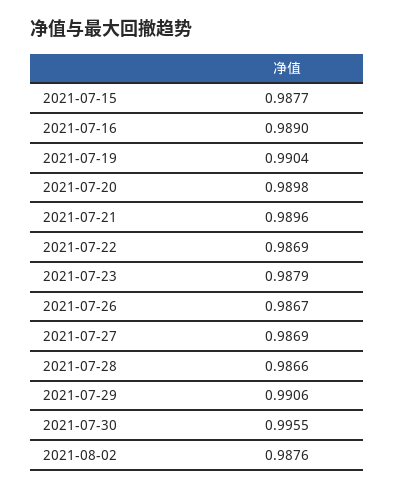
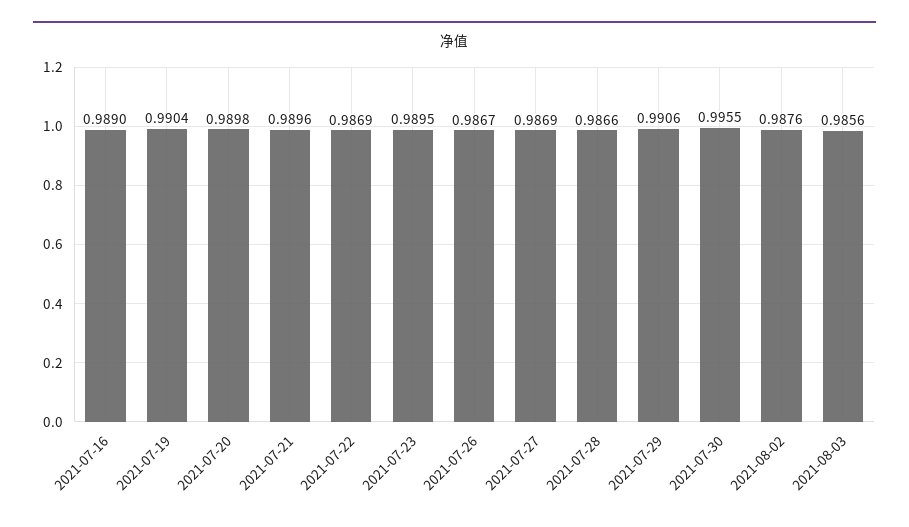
2021-07-15: 0.9877 -> none
2021-07-23: 0.9879 -> 0.9895
2021-08-03: none -> 0.9856

